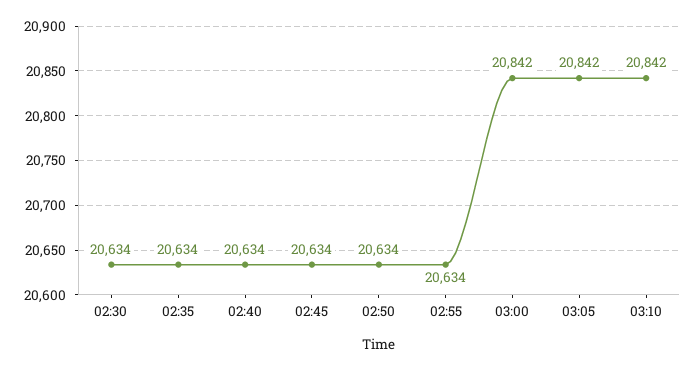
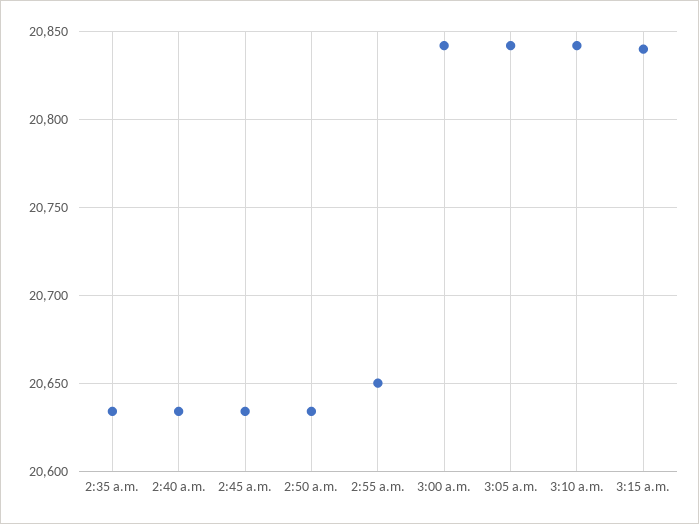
02:30: 20634 -> none
02:55: 20634 -> 20650
3:15 a.m.: none -> 20840

